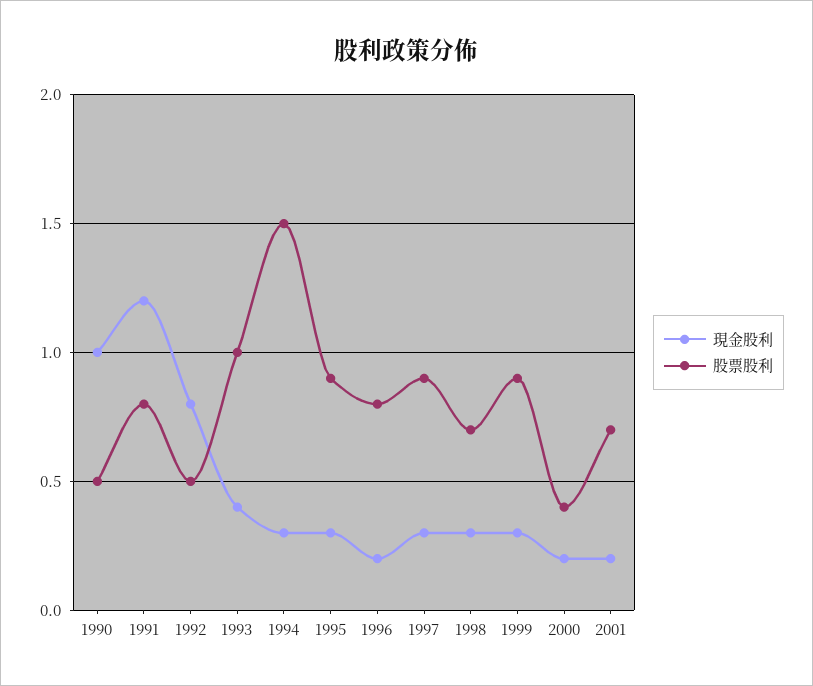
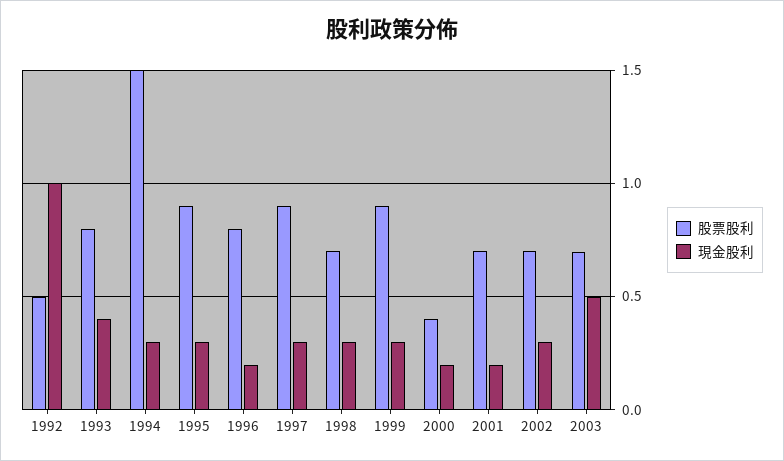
現金股利, 1990: 1 -> none
股票股利, 1990: 0.5 -> none
現金股利, 1991: 1.2 -> none
股票股利, 1991: 0.8 -> none
現金股利, 1992: 0.8 -> 1
股票股利, 1993: 1 -> 0.8
股票股利, 2002: none -> 0.7
現金股利, 2002: none -> 0.3
股票股利, 2003: none -> 0.7
現金股利, 2003: none -> 0.5

